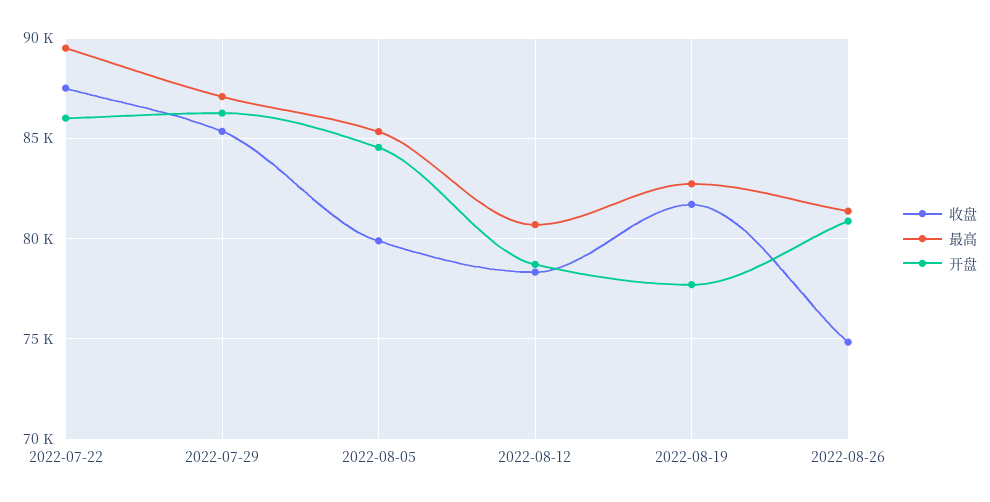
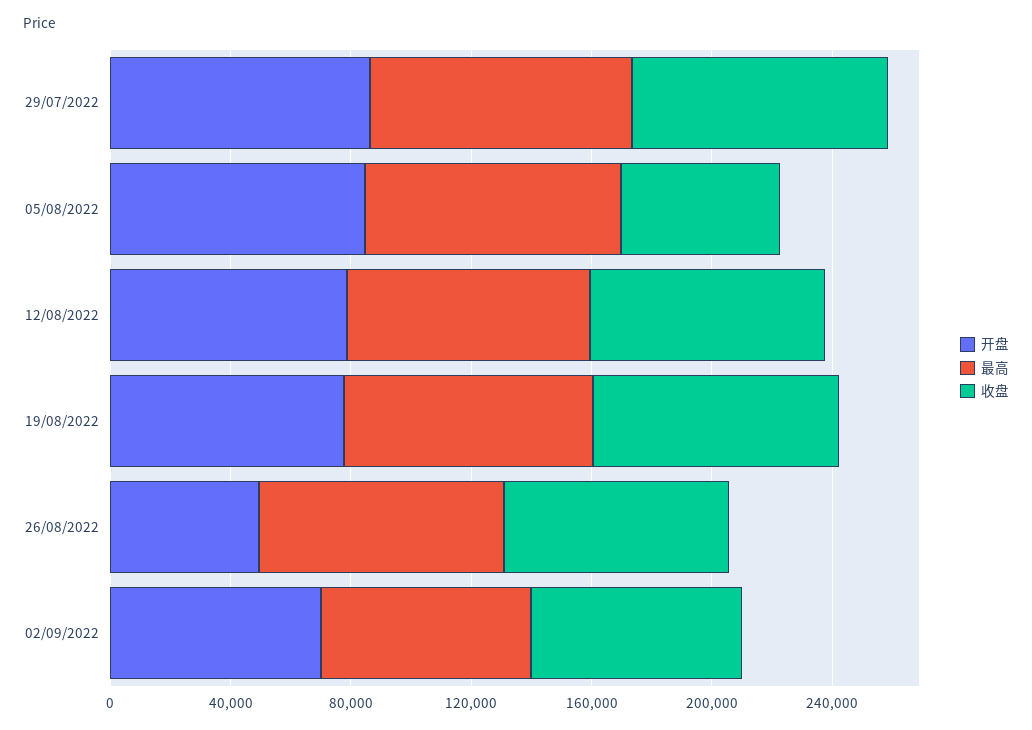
收盘, 2022-07-22: 87500 -> none
最高, 2022-07-22: 89500 -> none
开盘, 2022-07-22: 86000 -> none
收盘, 2022-08-05: 80000 -> 50000
开盘, 2022-08-26: 81000 -> 50000
开盘, 02/09/2022: none -> 70000
最高, 02/09/2022: none -> 70000
收盘, 02/09/2022: none -> 70000

